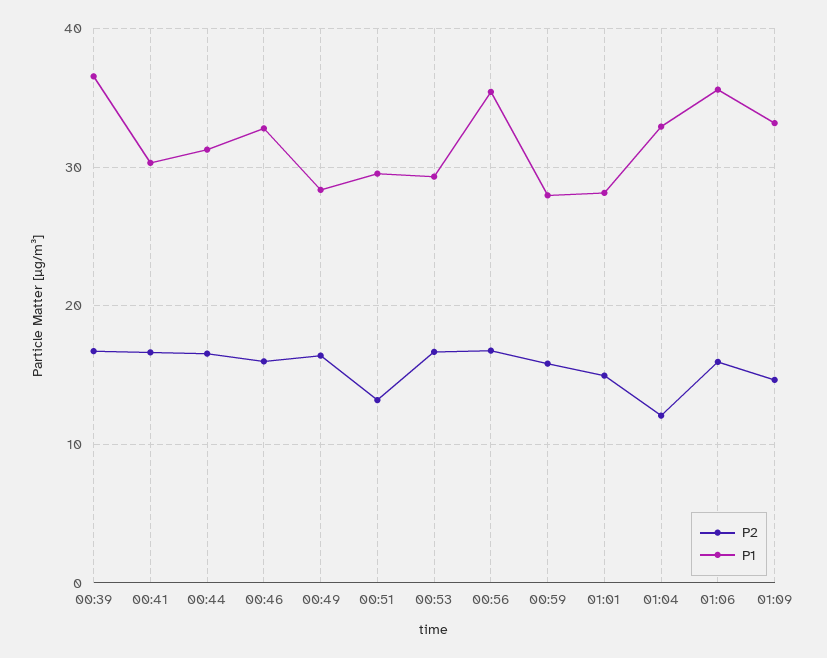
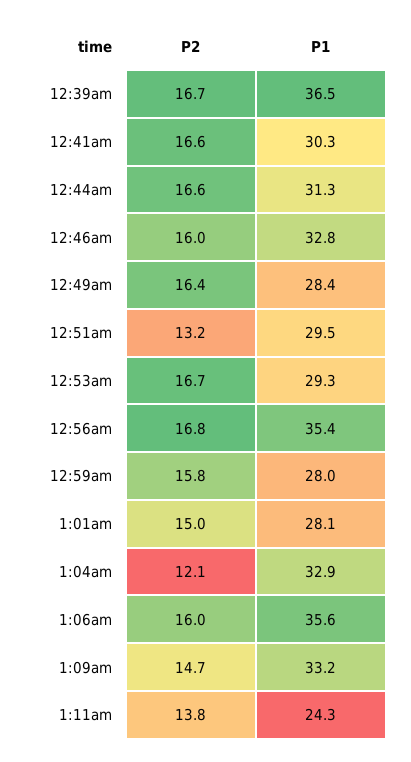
P2, 1:11am: none -> 13.8
P1, 1:11am: none -> 24.3

